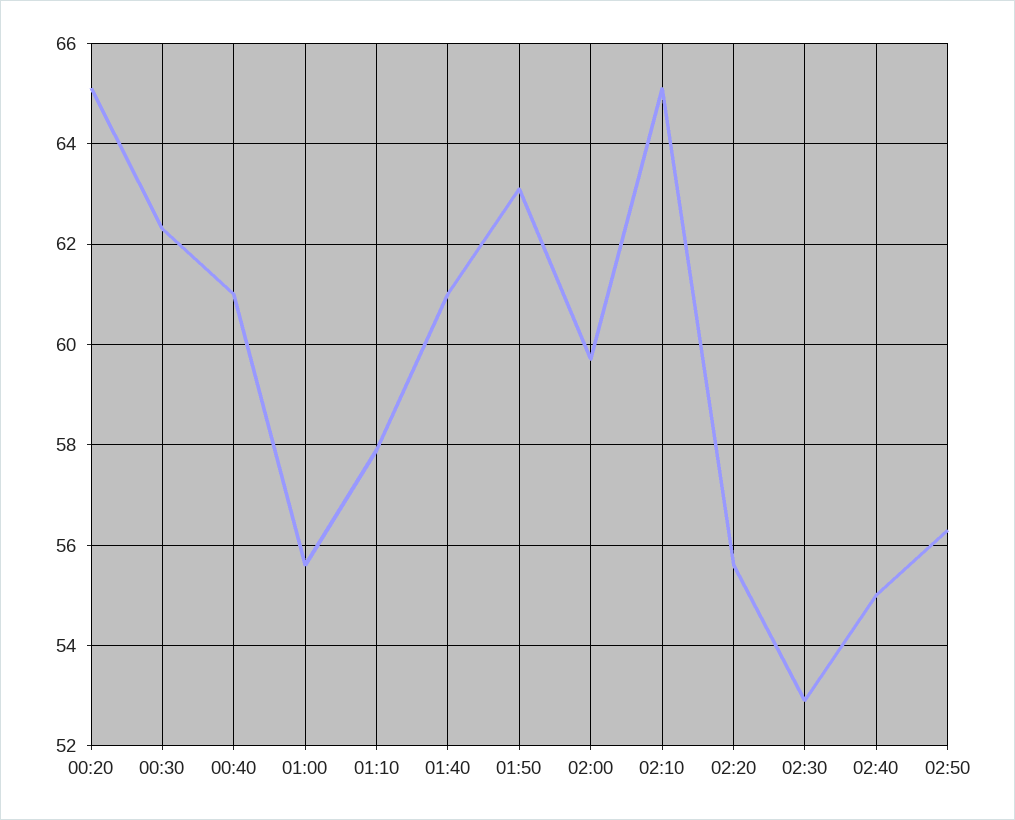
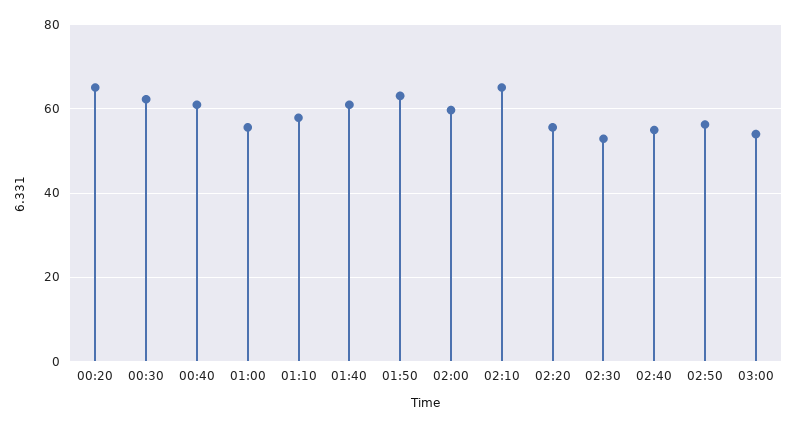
03:00: none -> 54

